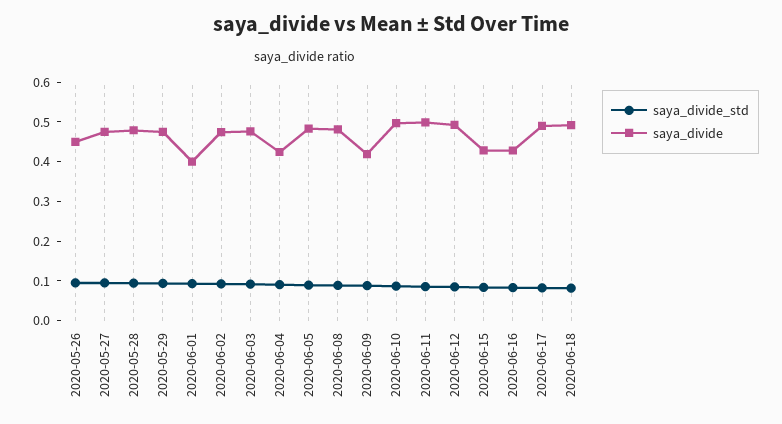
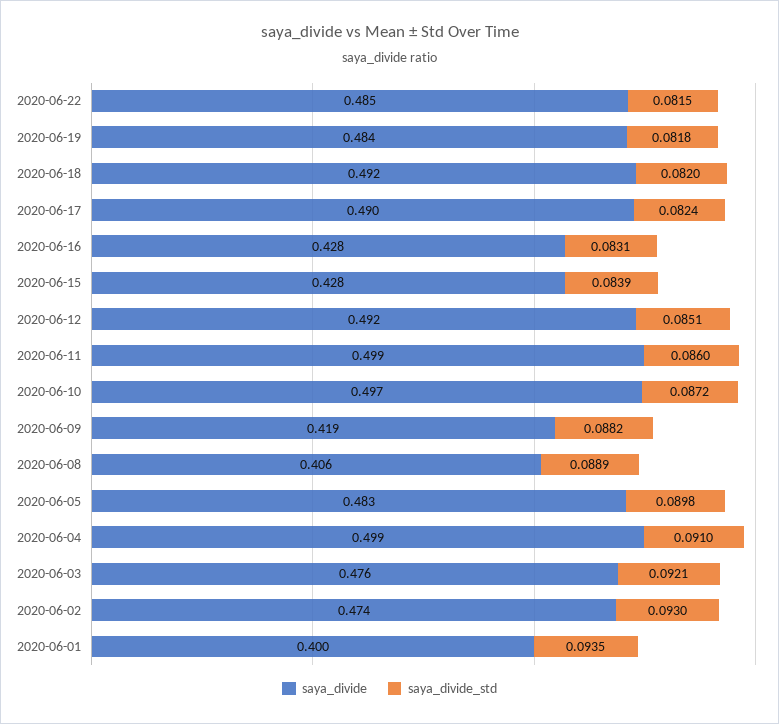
saya_divide_std, 2020-05-26: 0.1 -> none
saya_divide, 2020-05-26: 0.45 -> none
saya_divide_std, 2020-05-27: 0.1 -> none
saya_divide, 2020-05-27: 0.475 -> none
saya_divide_std, 2020-05-28: 0.1 -> none
saya_divide, 2020-05-28: 0.475 -> none
saya_divide_std, 2020-05-29: 0.1 -> none
saya_divide, 2020-05-29: 0.475 -> none
saya_divide, 2020-06-04: 0.425 -> 0.499
saya_divide, 2020-06-08: 0.475 -> 0.406
saya_divide, 2020-06-22: none -> 0.485
saya_divide_std, 2020-06-22: none -> 0.0815
saya_divide, 2020-06-19: none -> 0.484
saya_divide_std, 2020-06-19: none -> 0.0818

